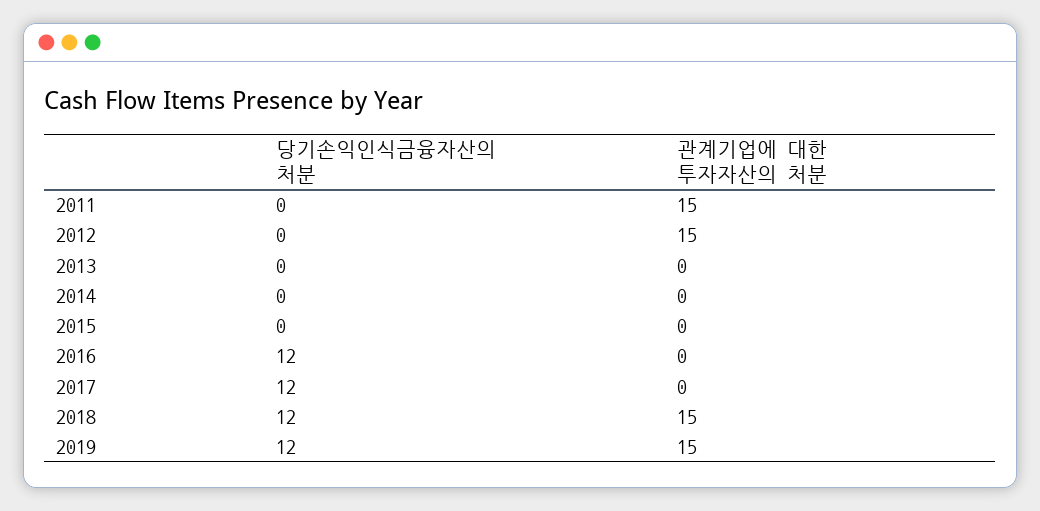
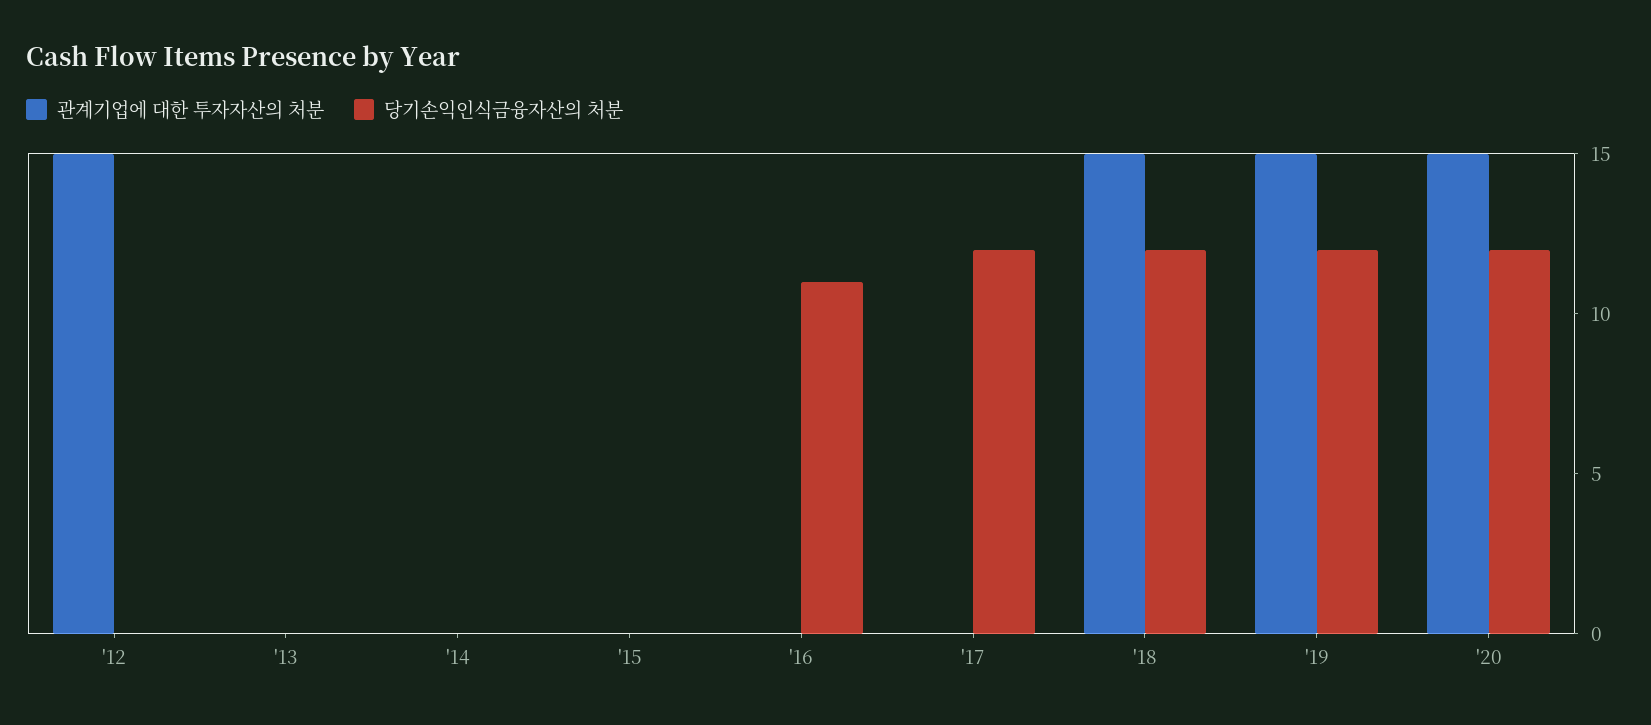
당기손익인식금융자산의 처분, 2011: 0 -> none
관계기업에 대한 투자자산의 처분, 2011: 15 -> none
당기손익인식금융자산의 처분, 2016: 12 -> 11
관계기업에 대한 투자자산의 처분, '20: none -> 15
당기손익인식금융자산의 처분, '20: none -> 12

